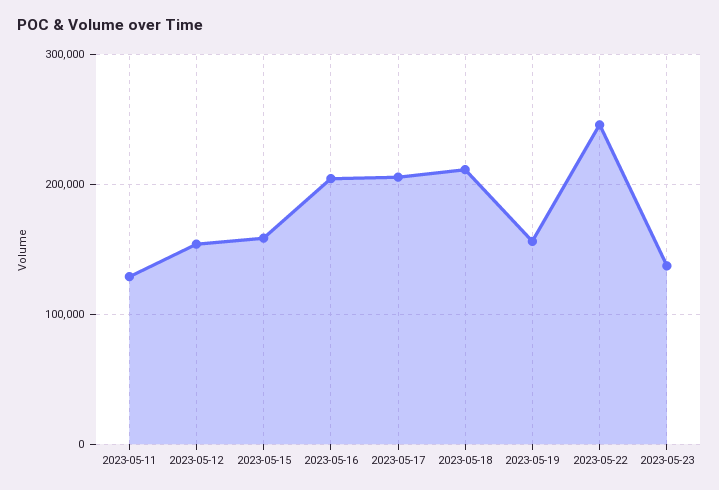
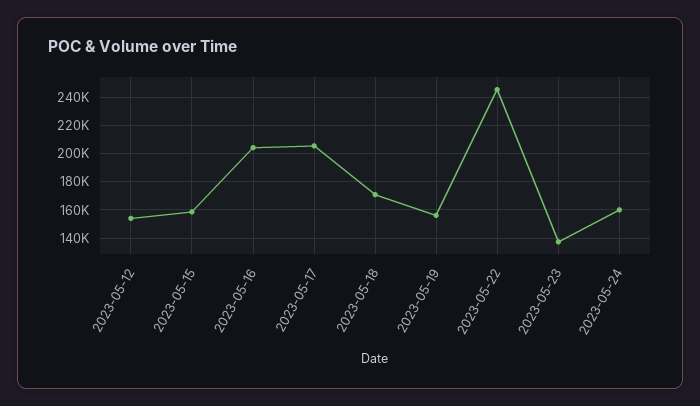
2023-05-11: 130000 -> none
2023-05-18: 210000 -> 170000
2023-05-24: none -> 160000

